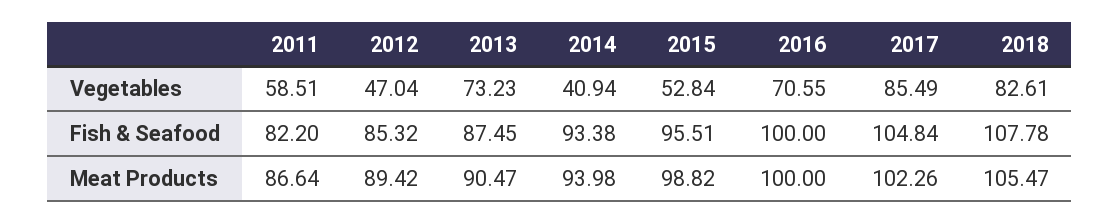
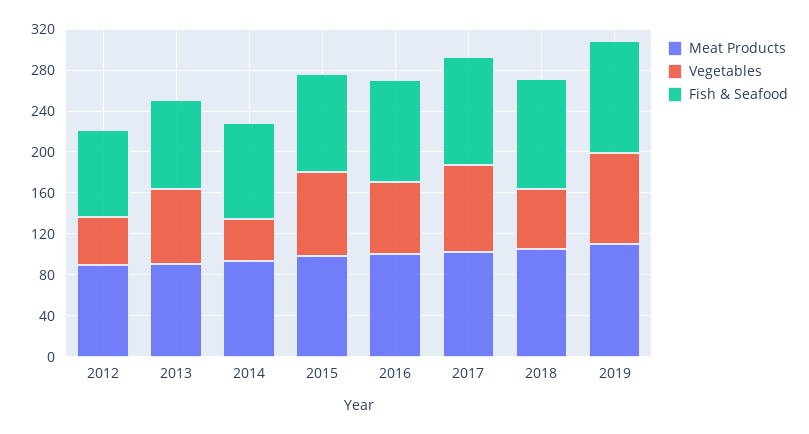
Vegetables, 2011: 58.51 -> none
Vegetables, 2015: 52.84 -> 80
Vegetables, 2018: 82.61 -> 60
Fish & Seafood, 2011: 82.2 -> none
Meat Products, 2011: 86.64 -> none
Meat Products, 2019: none -> 110
Vegetables, 2019: none -> 90
Fish & Seafood, 2019: none -> 110

